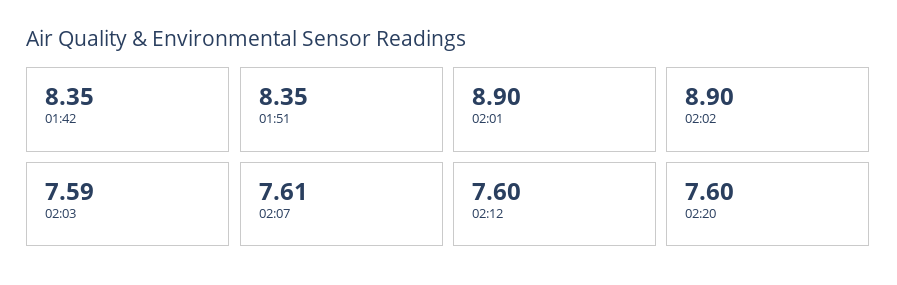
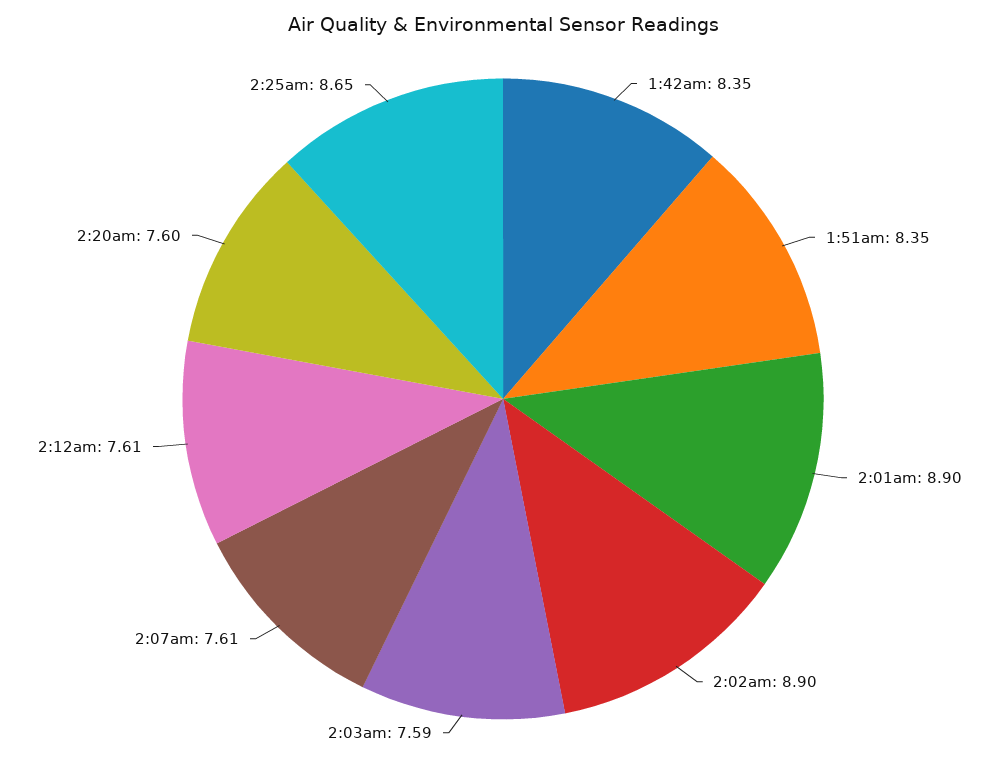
02:12: 7.6 -> 7.61
2:25am: none -> 8.65

